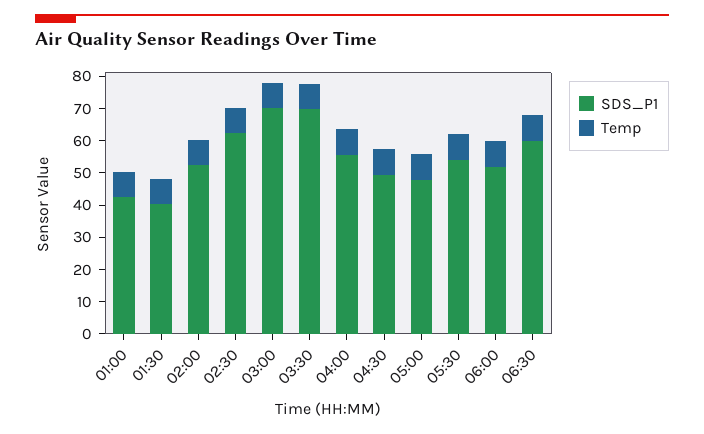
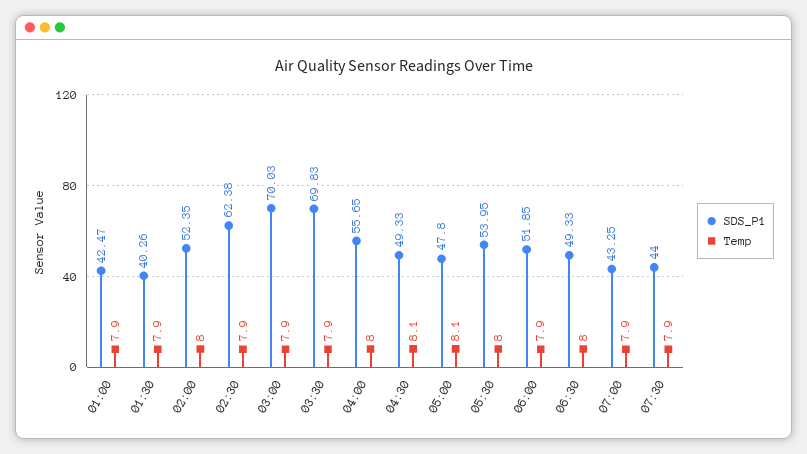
SDS_P1, 06:30: 60 -> 49.33
SDS_P1, 07:00: none -> 43.25
Temp, 07:00: none -> 7.9
SDS_P1, 07:30: none -> 44
Temp, 07:30: none -> 7.9

